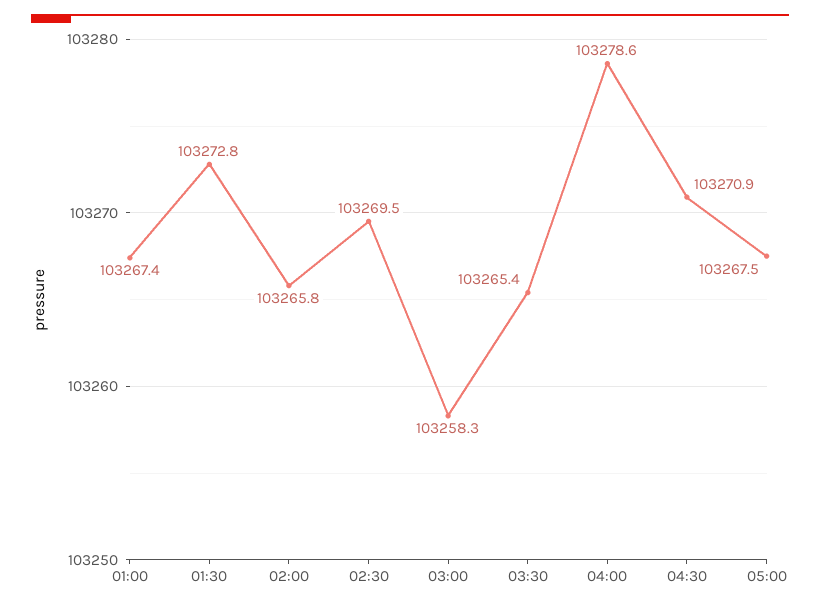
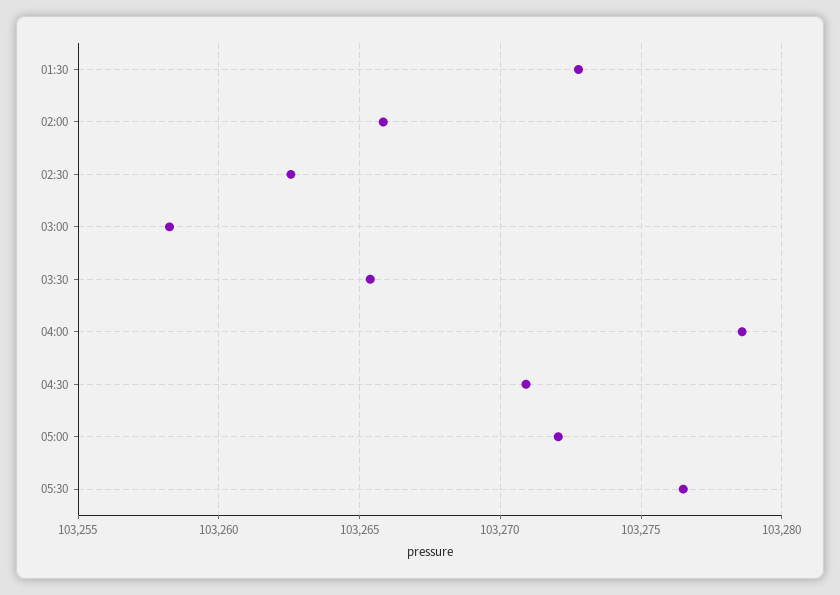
01:00: 103267.4 -> none
02:30: 103269.5 -> 103262.5
05:00: 103267.5 -> 103272
05:30: none -> 103276.5

